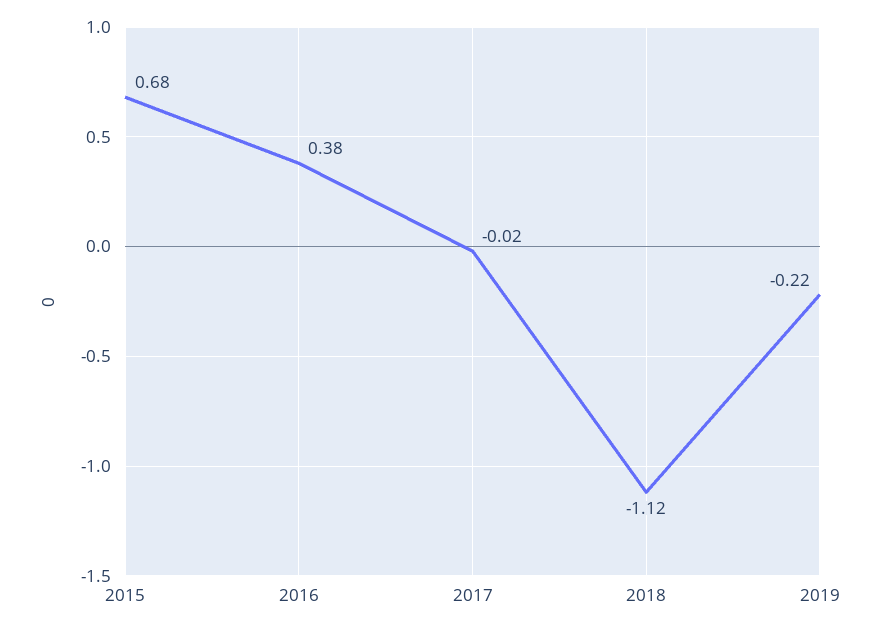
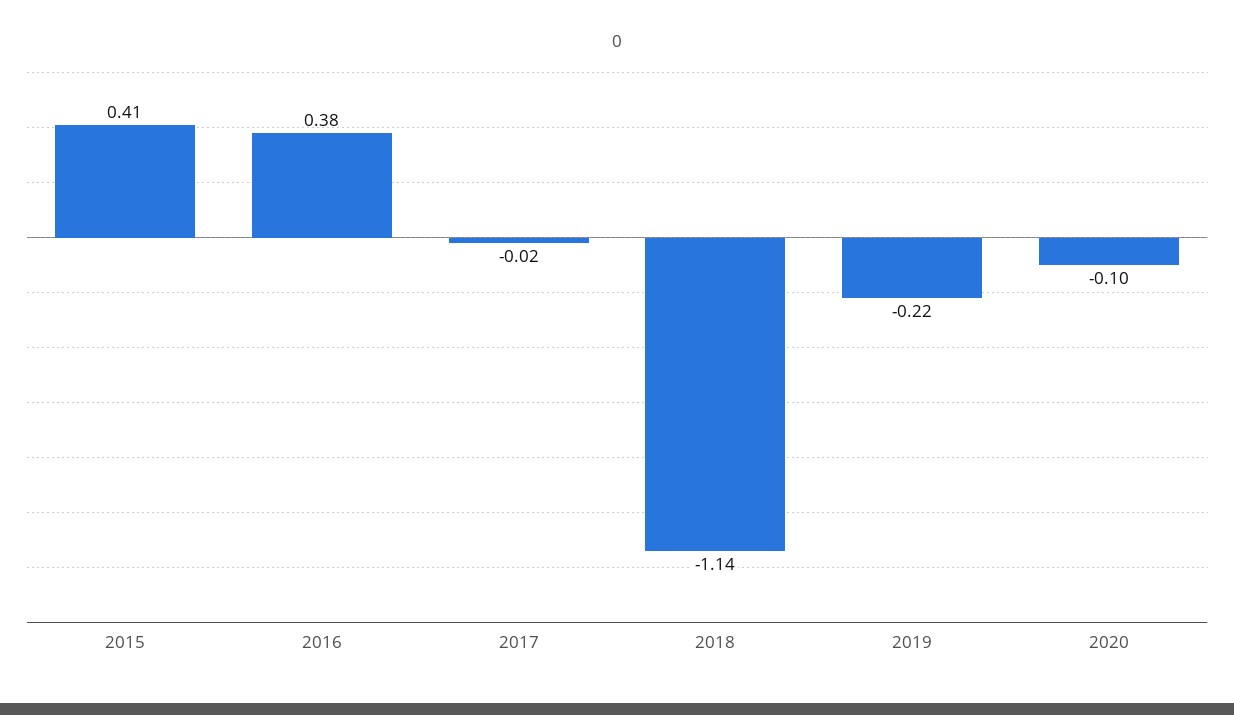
2015: 0.68 -> 0.41
2018: -1.12 -> -1.14
2020: none -> -0.1

